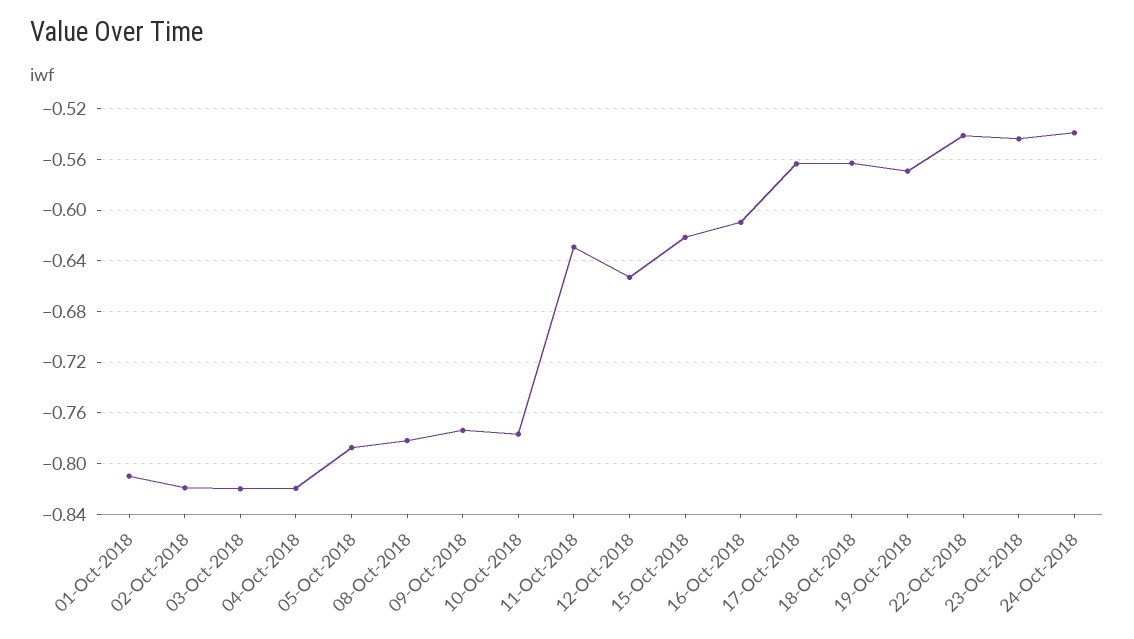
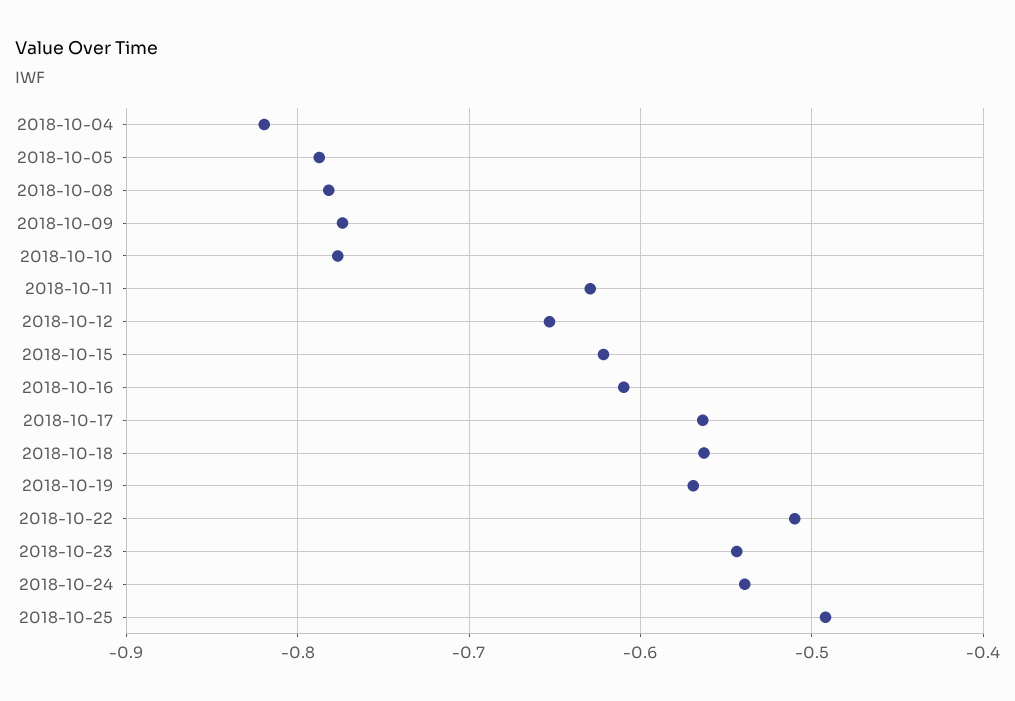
01-Oct-2018: -0.81 -> none
02-Oct-2018: -0.82 -> none
03-Oct-2018: -0.82 -> none
22-Oct-2018: -0.54 -> -0.51
2018-10-25: none -> -0.49

